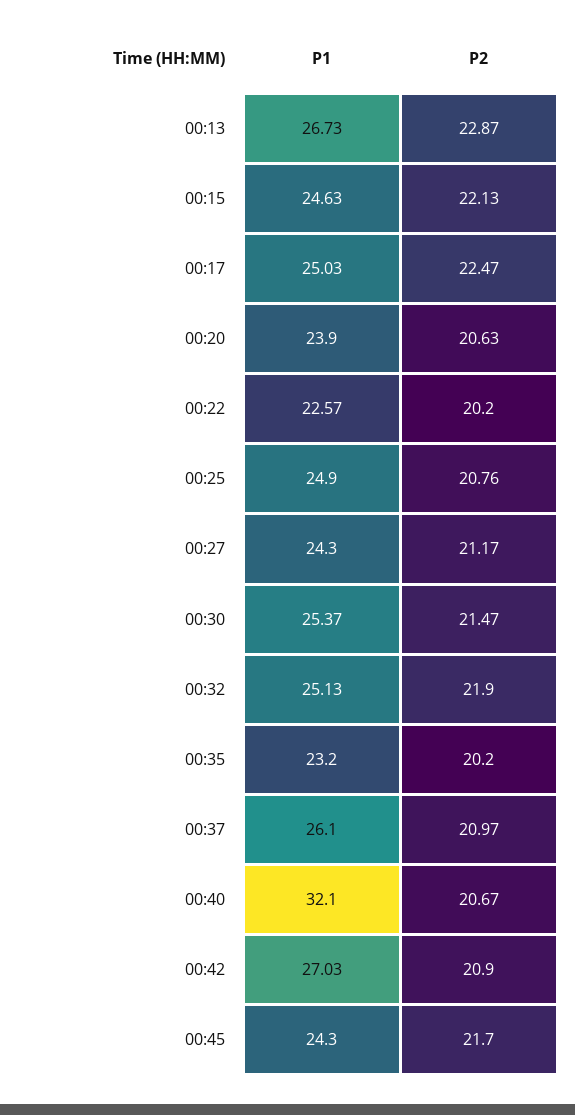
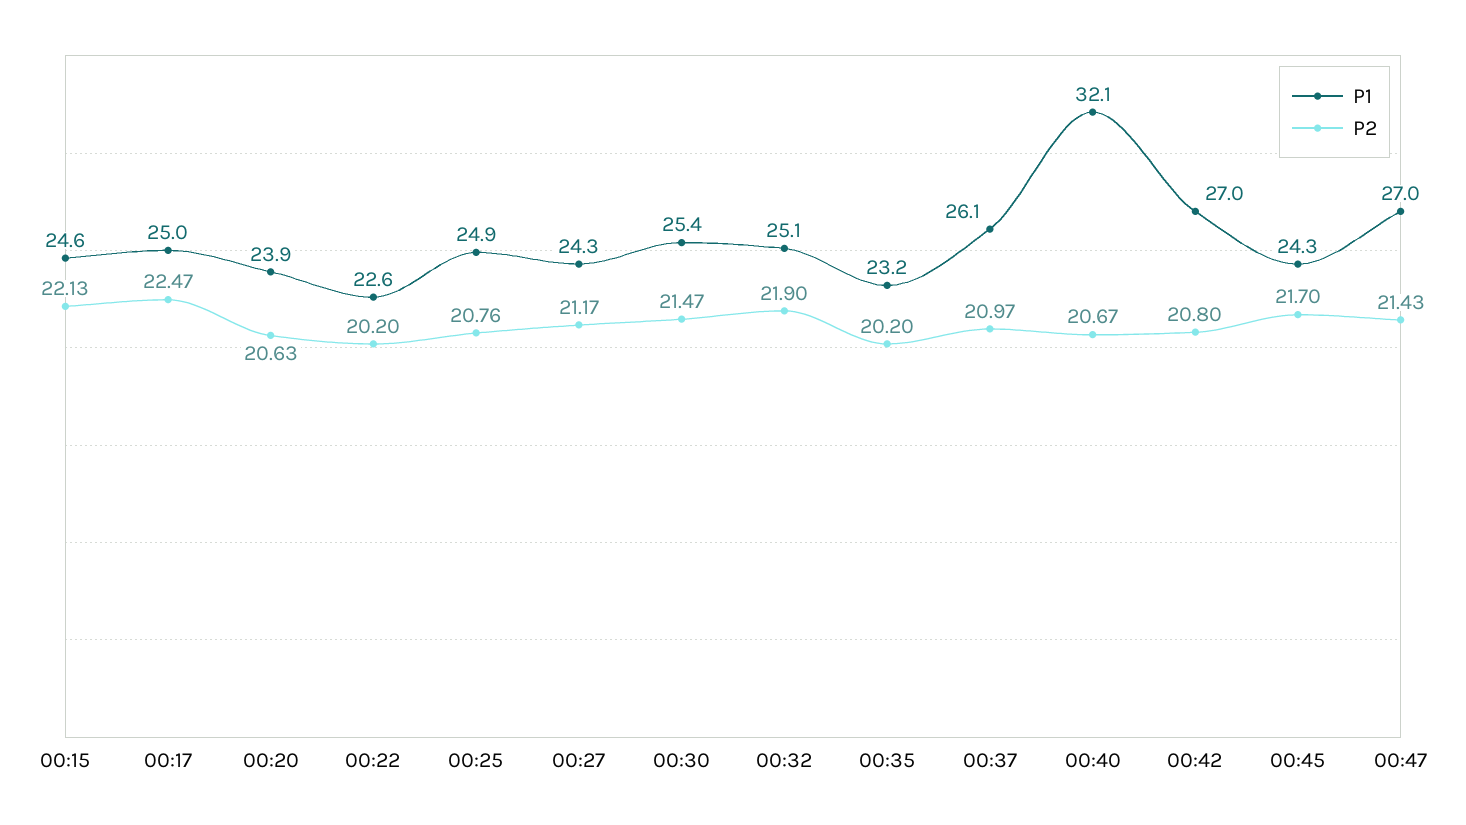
P1, 00:13: 26.73 -> none
P2, 00:13: 22.87 -> none
P2, 00:42: 20.9 -> 20.8
P1, 00:47: none -> 27
P2, 00:47: none -> 21.43

